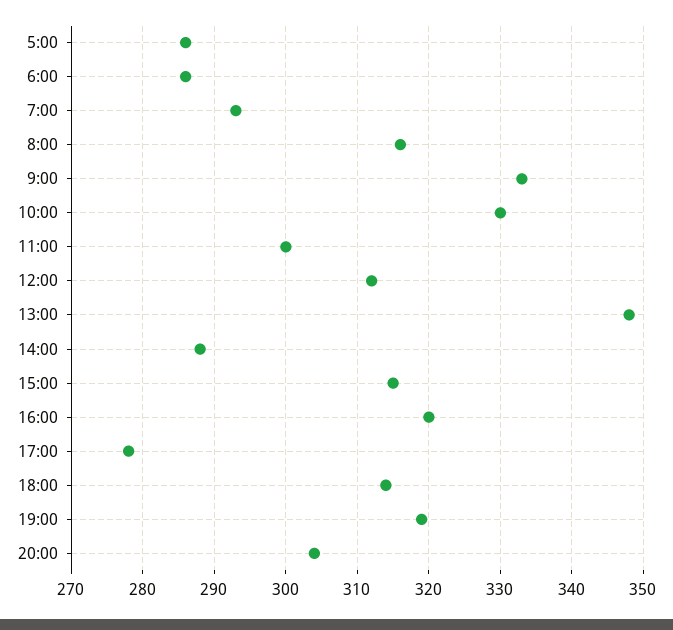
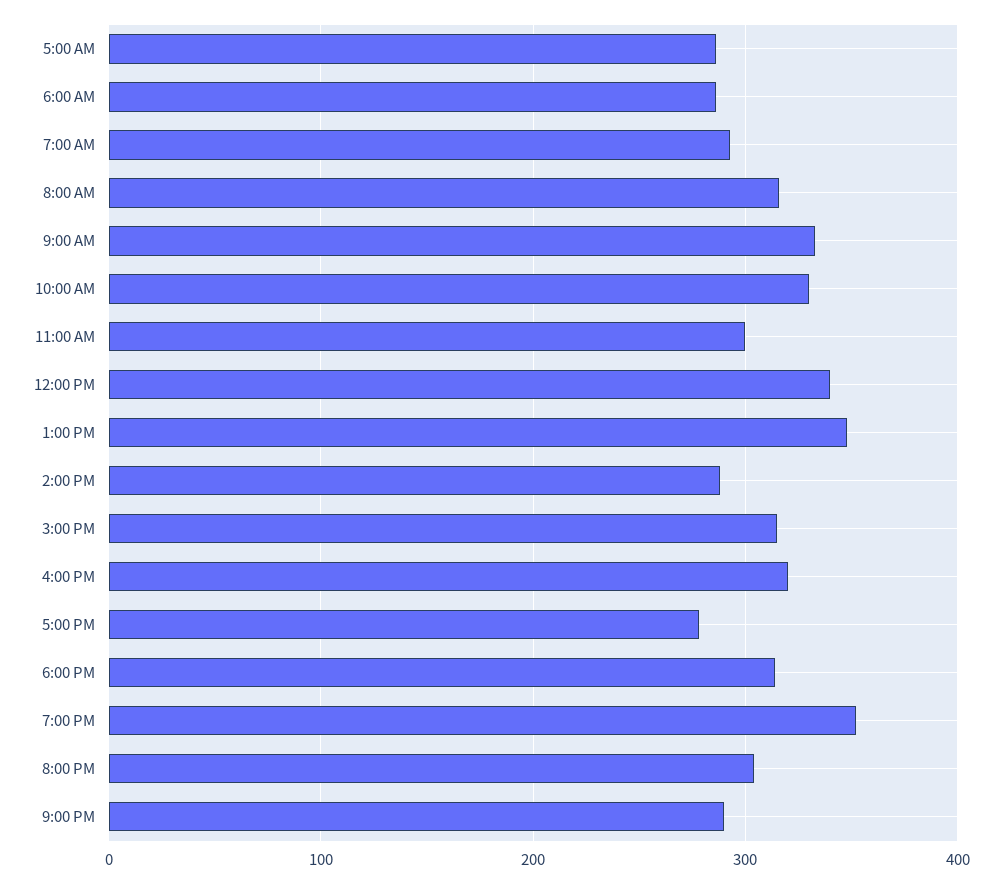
12:00: 312 -> 340
19:00: 319 -> 350
9:00 PM: none -> 290

